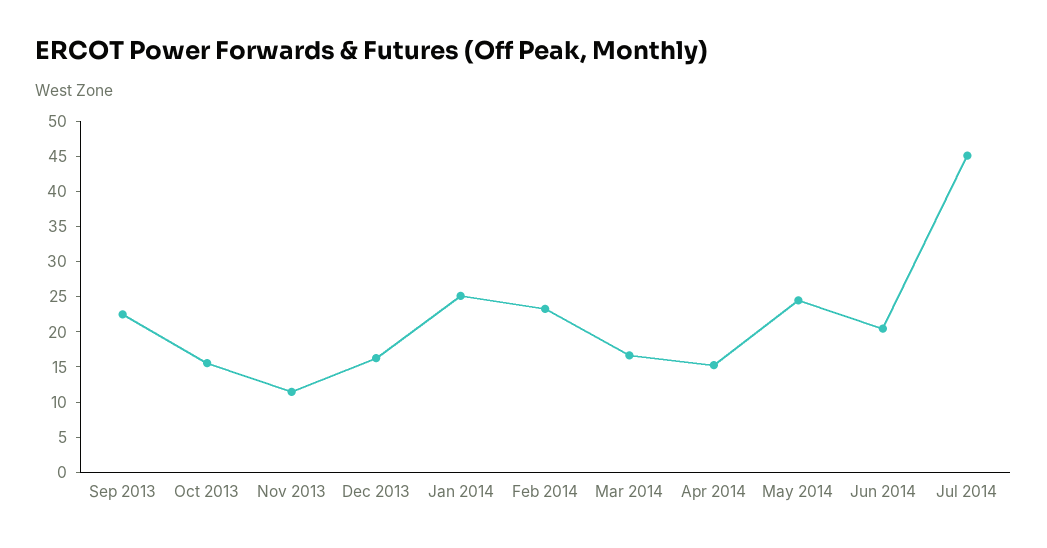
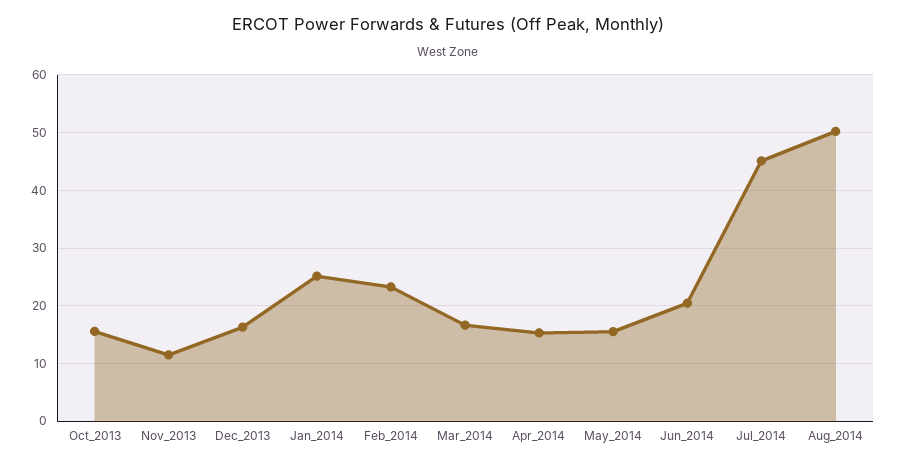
Sep 2013: 22.5 -> none
May 2014: 25 -> 16
Aug_2014: none -> 50

